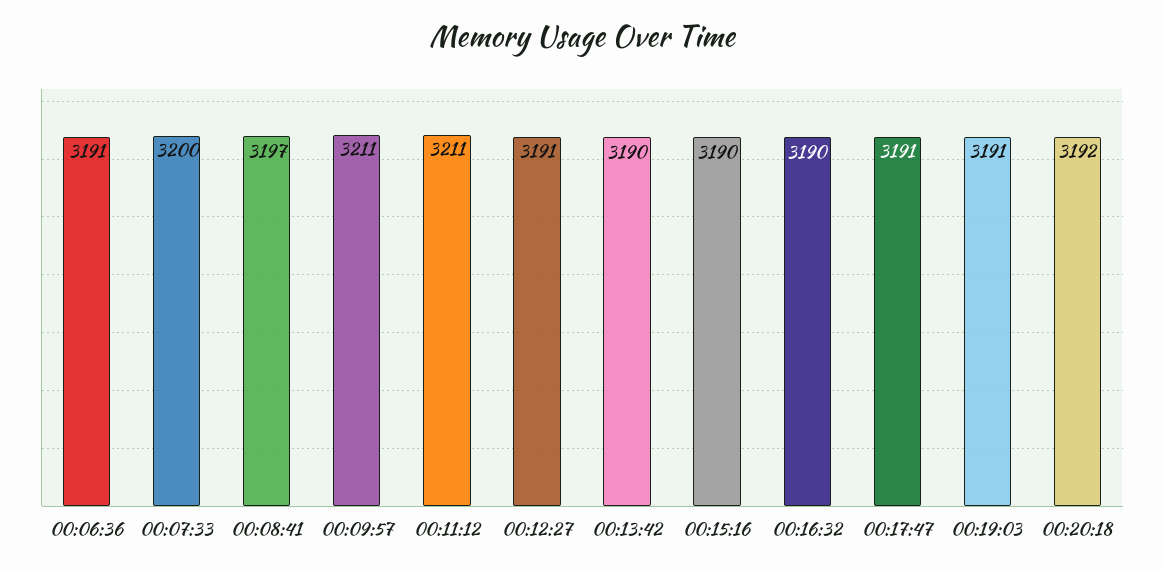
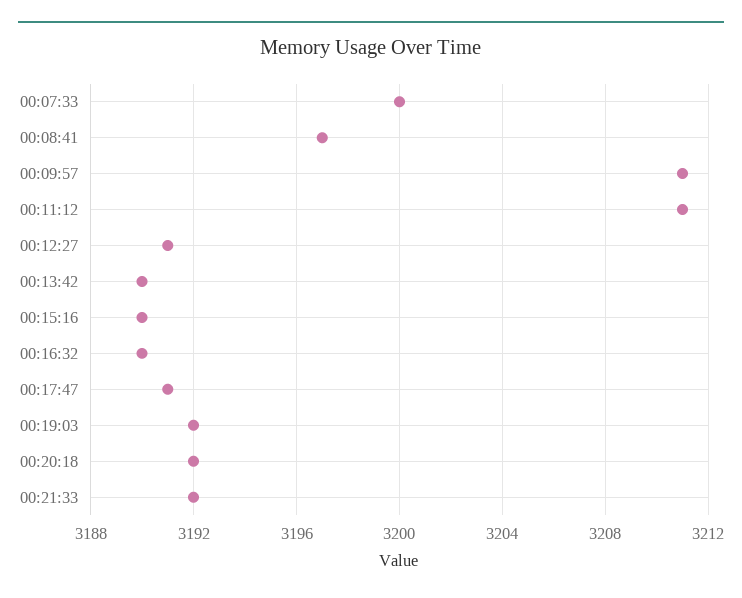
00:06:36: 3191 -> none
00:19:03: 3191 -> 3192
00:21:33: none -> 3192

